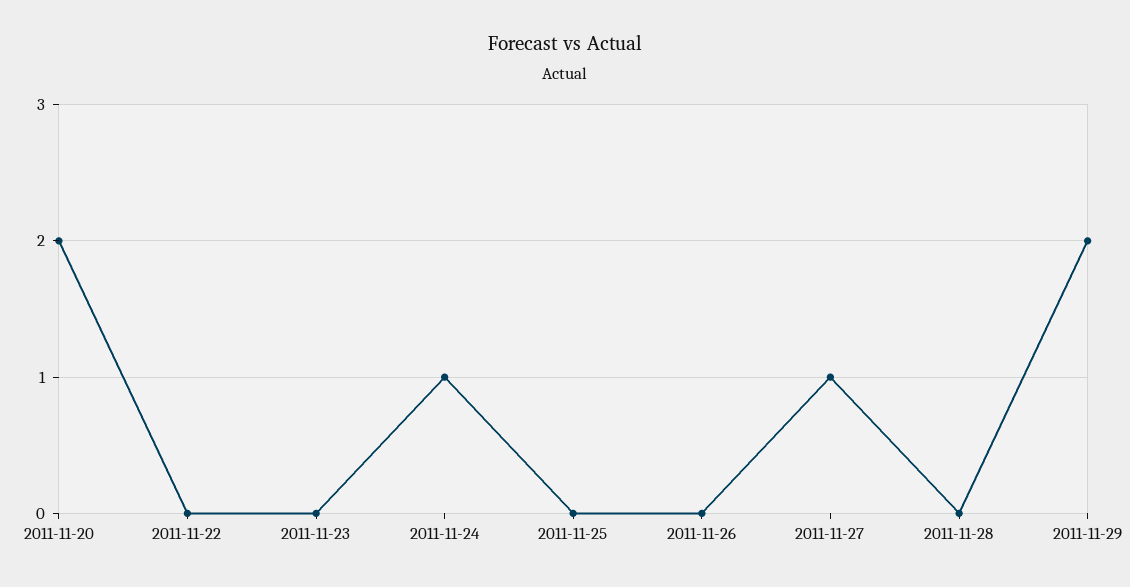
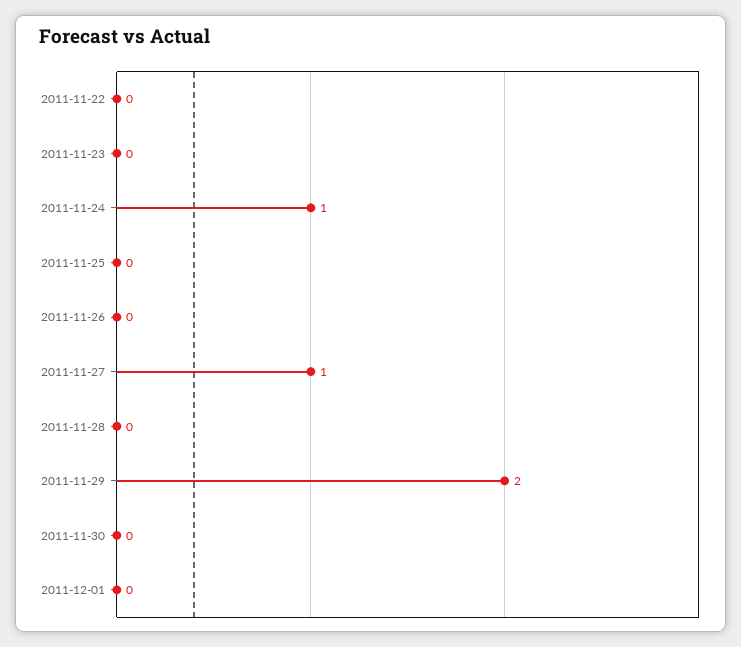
2011-11-20: 2 -> none
2011-11-30: none -> 0
2011-12-01: none -> 0

